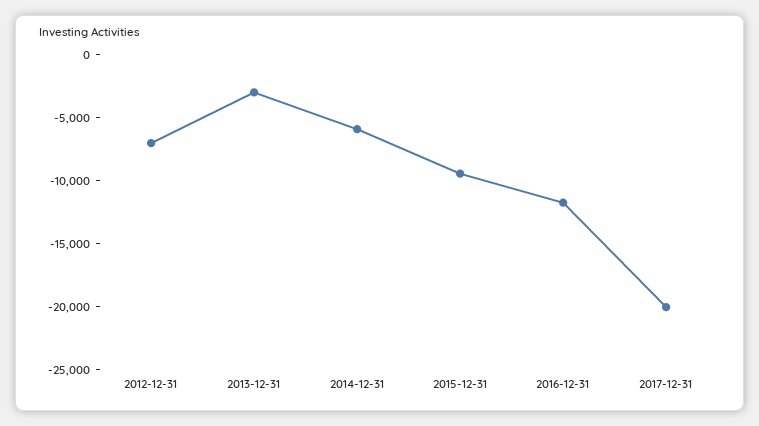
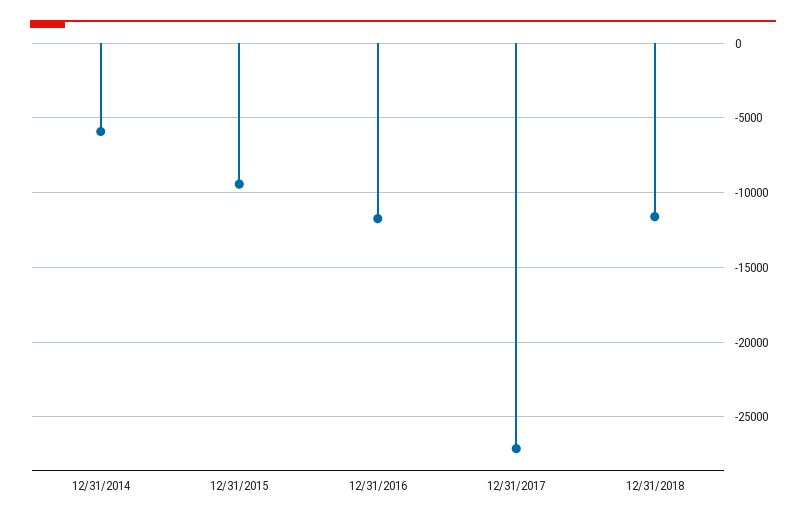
2012-12-31: -7000 -> none
2013-12-31: -3000 -> none
2017-12-31: -20000 -> -27000
12/31/2018: none -> -11500

